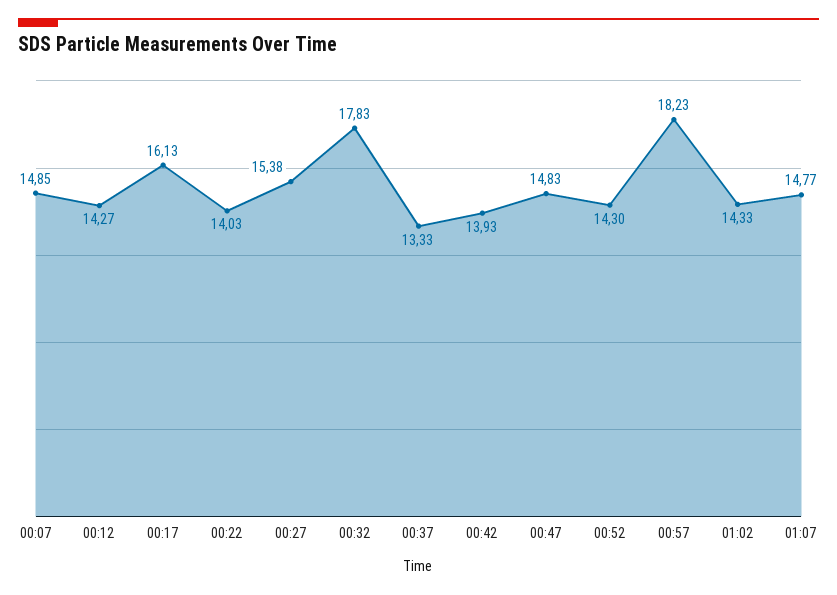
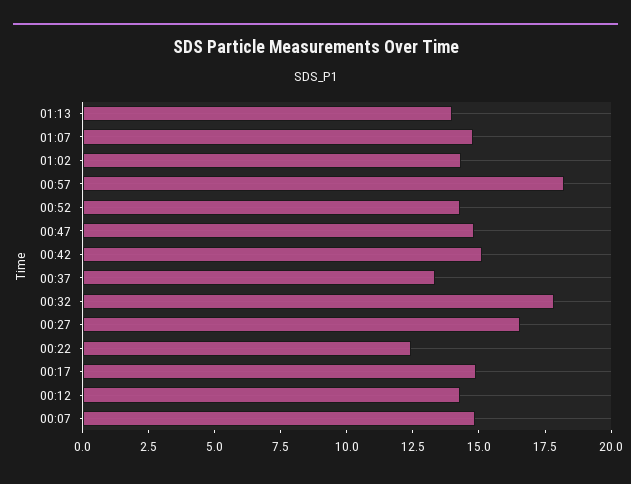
00:17: 16.13 -> 15
00:22: 14.03 -> 12.5
00:27: 15.38 -> 16.5
00:42: 13.93 -> 15
01:13: none -> 14

